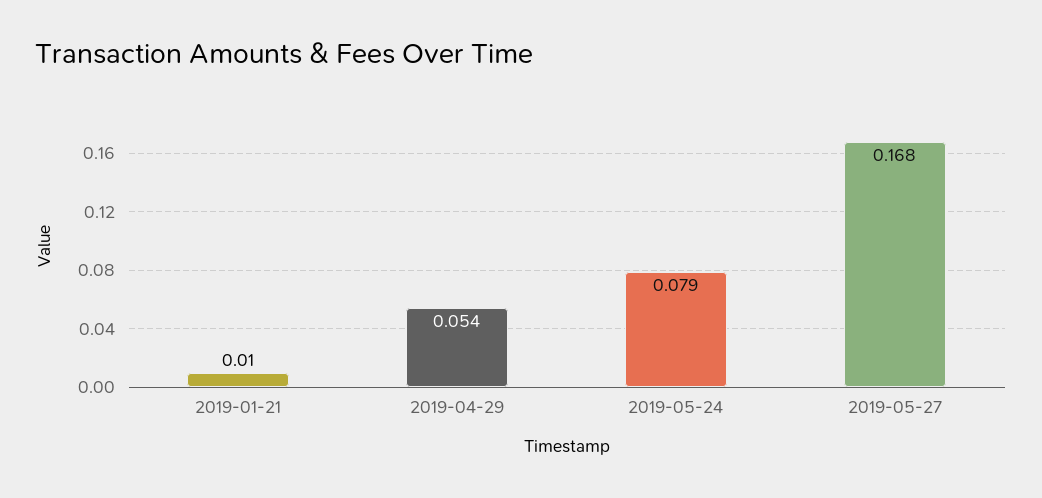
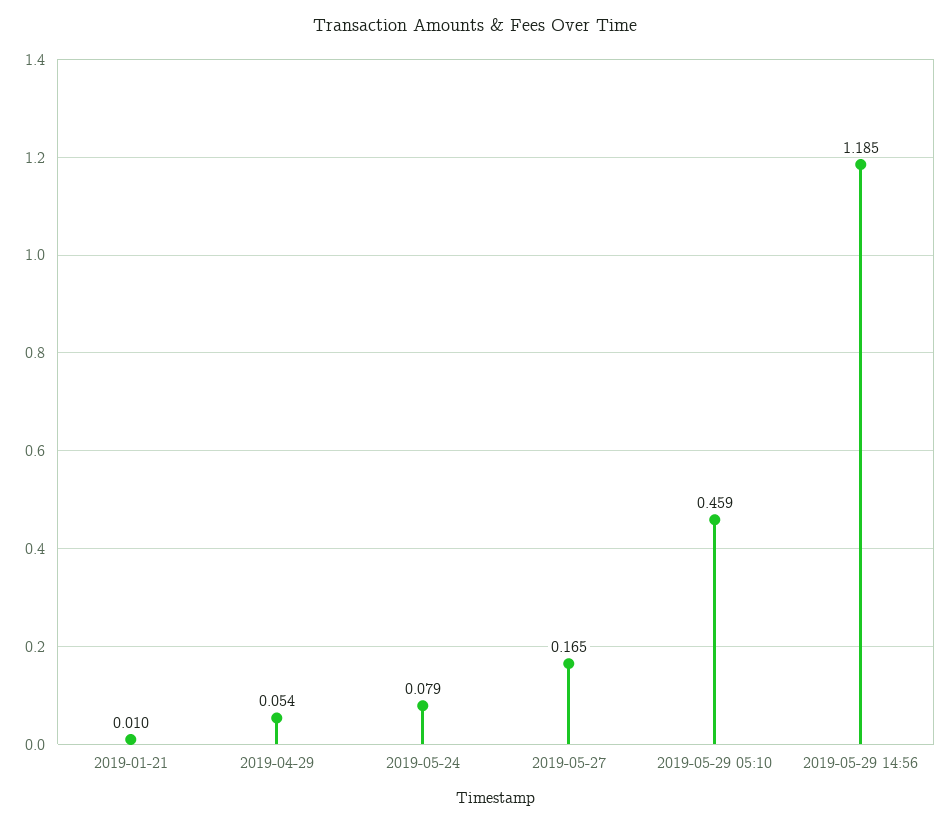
2019-05-27: 0.168 -> 0.165
2019-05-29 05:10: none -> 0.459
2019-05-29 14:56: none -> 1.185

